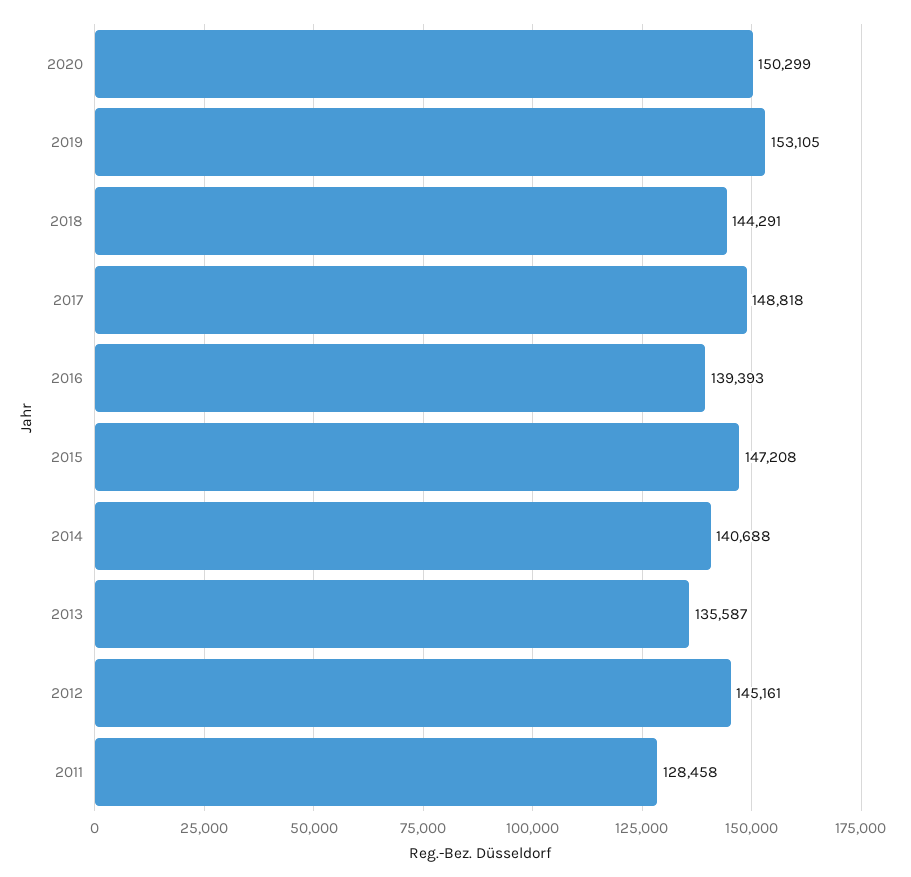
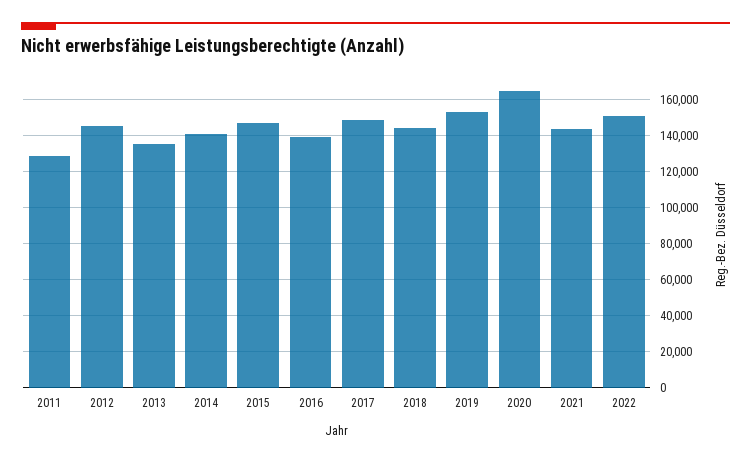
2020: 150299 -> 165000
2021: none -> 145000
2022: none -> 150000

